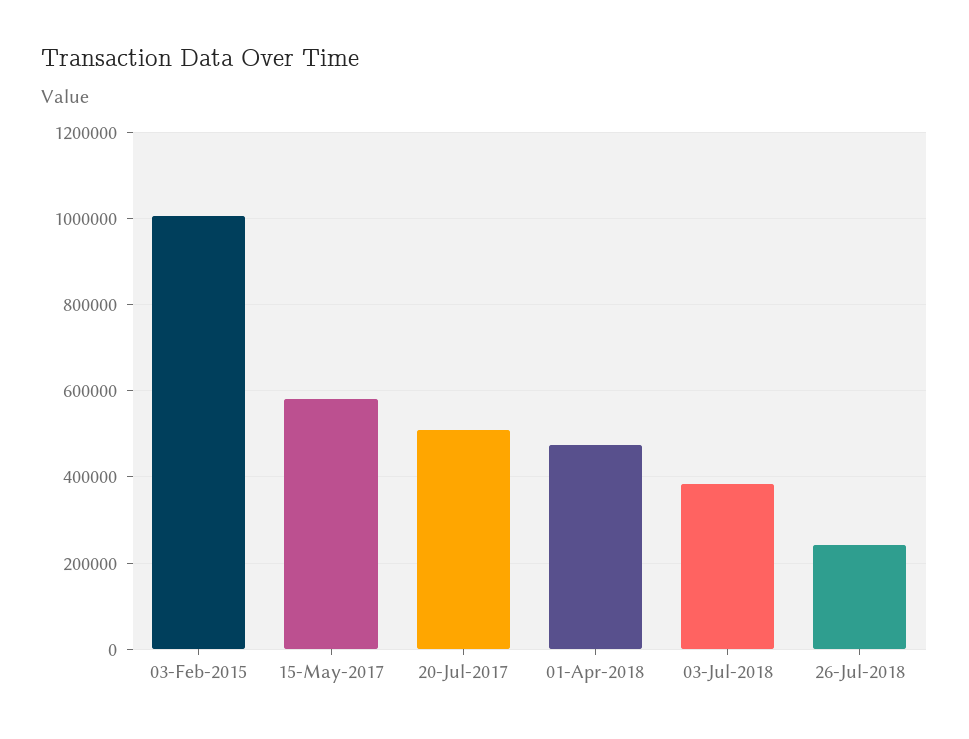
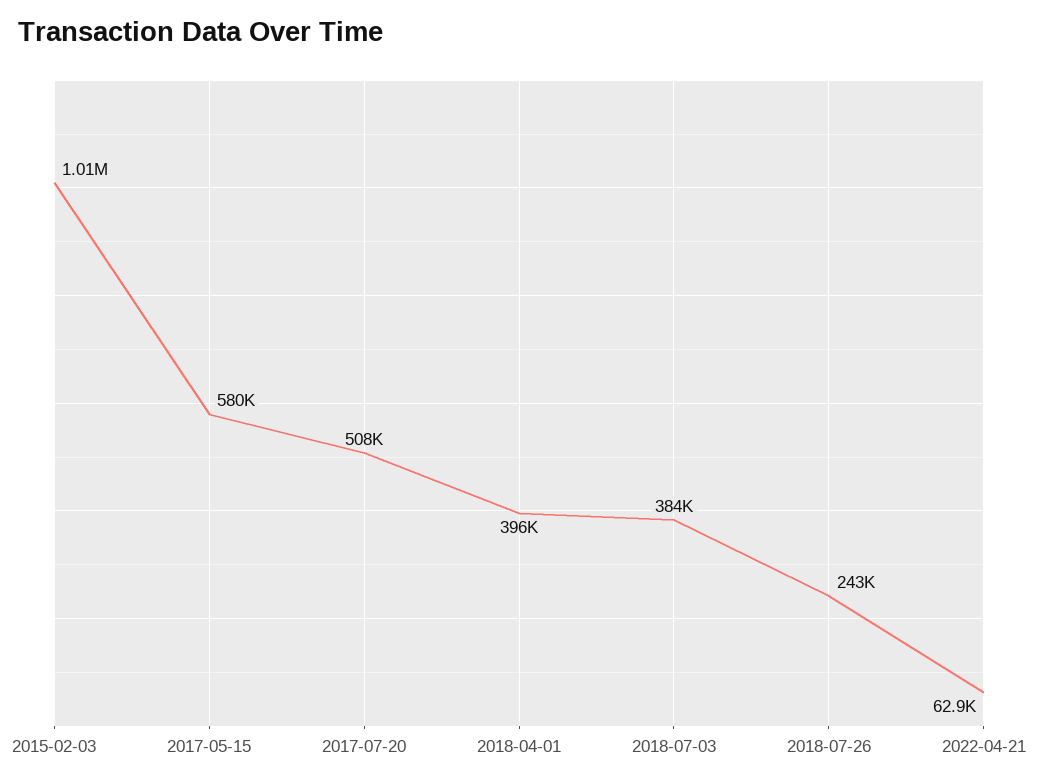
01-Apr-2018: 480000 -> 396000
2022-04-21: none -> 62900

